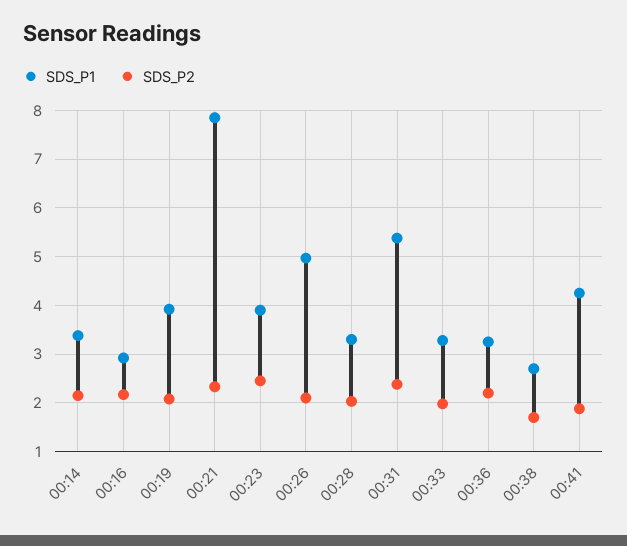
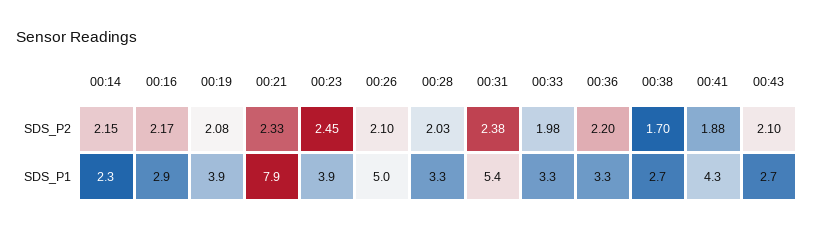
SDS_P1, 00:14: 3.4 -> 2.3
SDS_P2, 00:43: none -> 2.1
SDS_P1, 00:43: none -> 2.7

